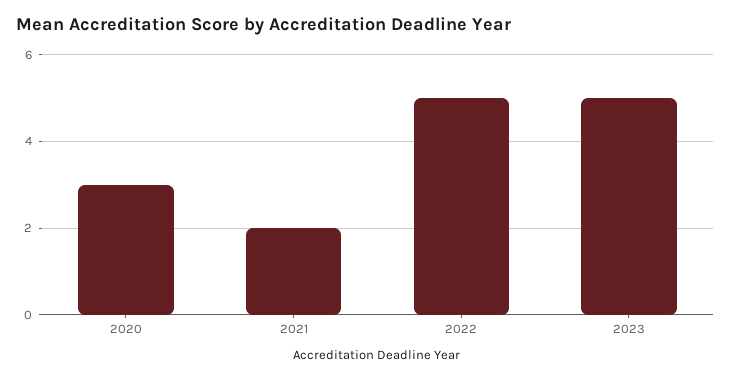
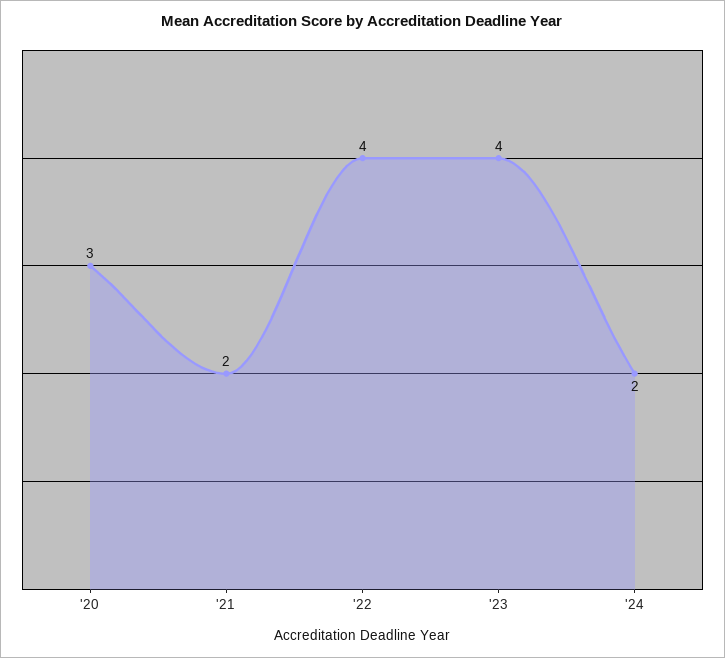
2022: 5 -> 4
2023: 5 -> 4
'24: none -> 2

